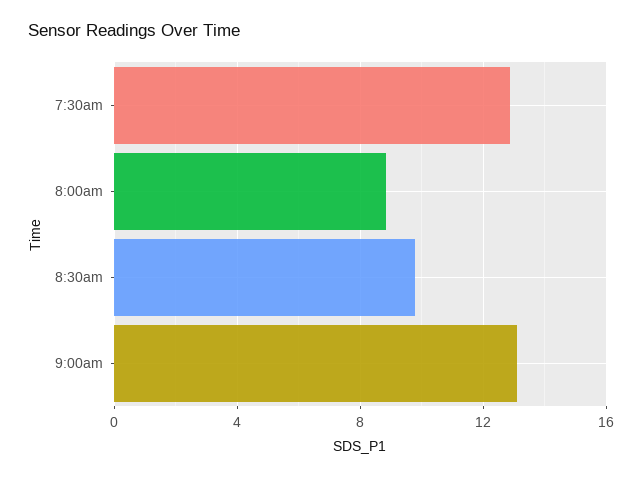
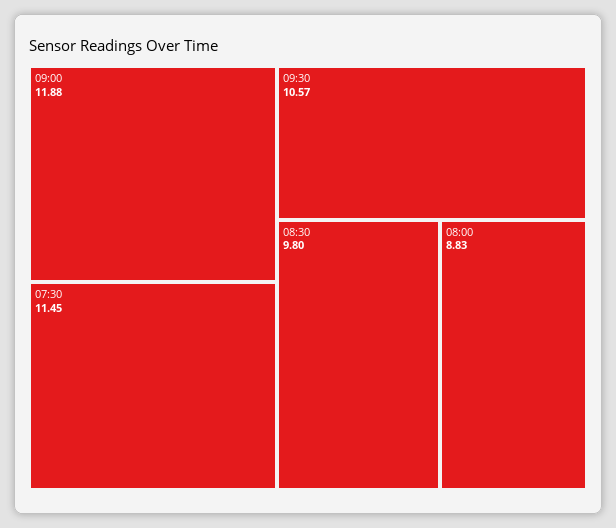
7:30am: 13 -> 11.45
9:00am: 13 -> 11.88
09:30: none -> 10.57

